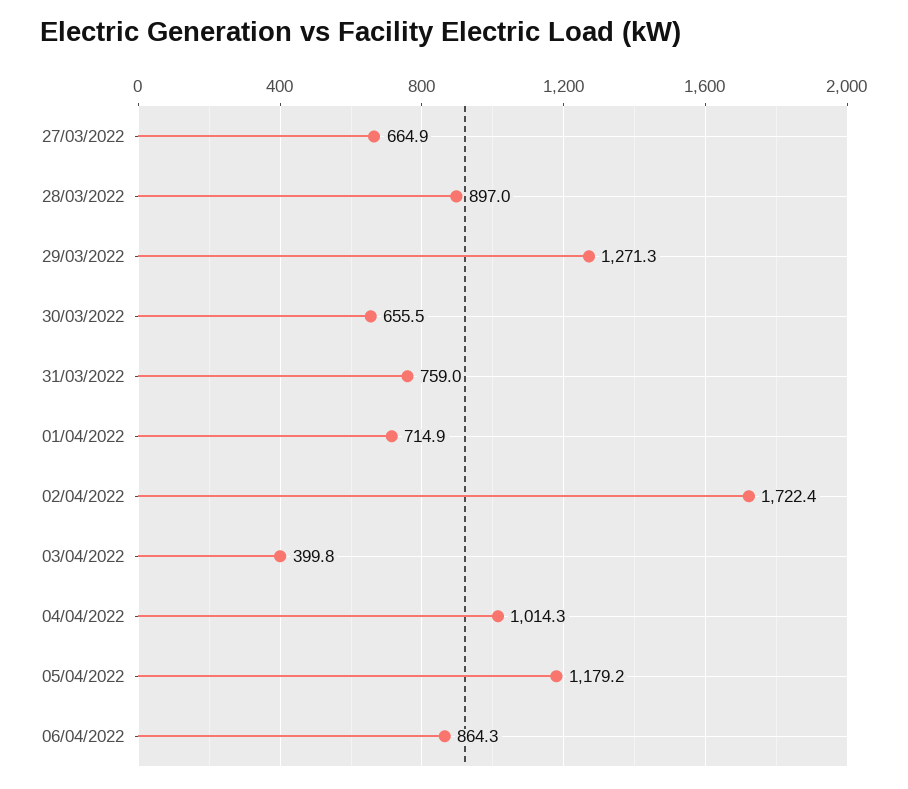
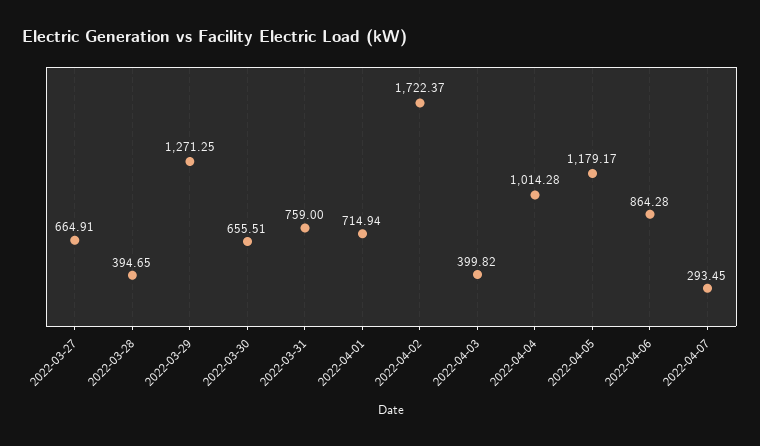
28/03/2022: 897 -> 394.65
2022-04-07: none -> 293.45

